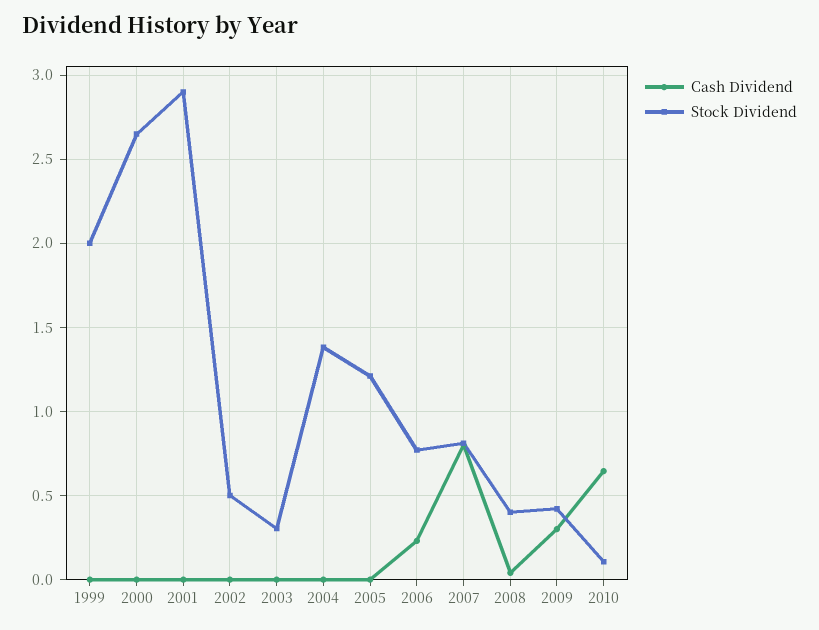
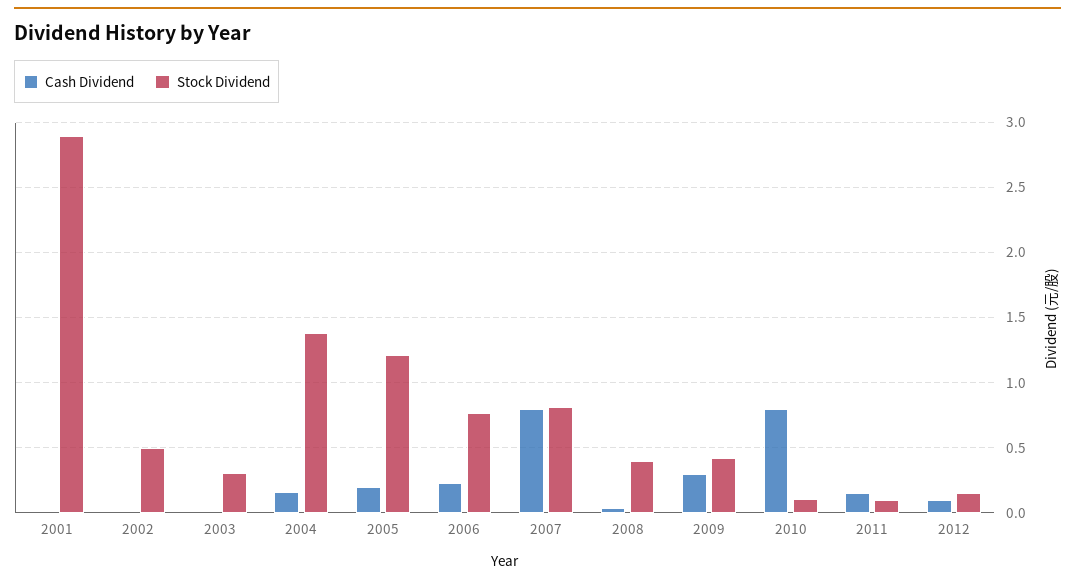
Cash Dividend, 1999: 0 -> none
Stock Dividend, 1999: 2 -> none
Cash Dividend, 2000: 0 -> none
Stock Dividend, 2000: 2.65 -> none
Cash Dividend, 2004: 0 -> 0.15
Cash Dividend, 2005: 0 -> 0.2
Cash Dividend, 2010: 0.65 -> 0.8
Cash Dividend, 2011: none -> 0.15
Stock Dividend, 2011: none -> 0.1
Cash Dividend, 2012: none -> 0.1
Stock Dividend, 2012: none -> 0.15

